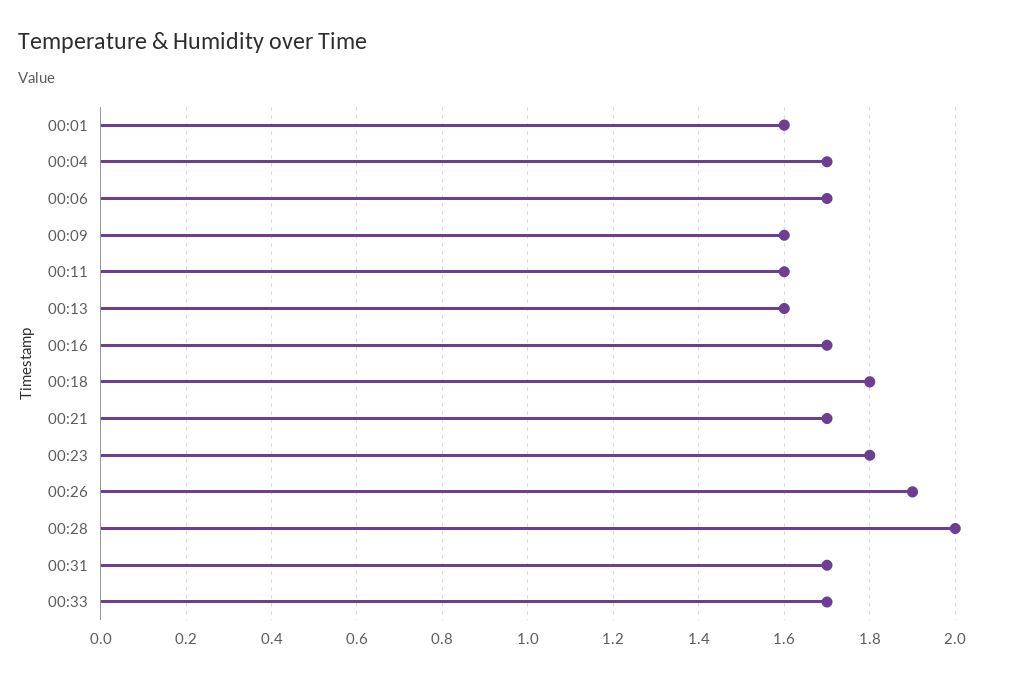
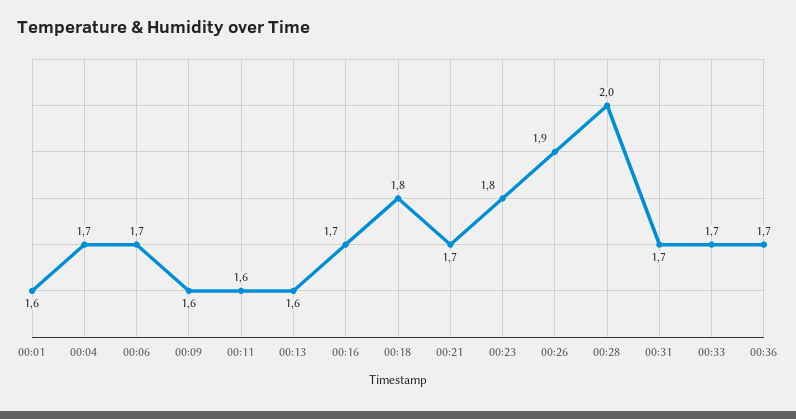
00:36: none -> 1.7

